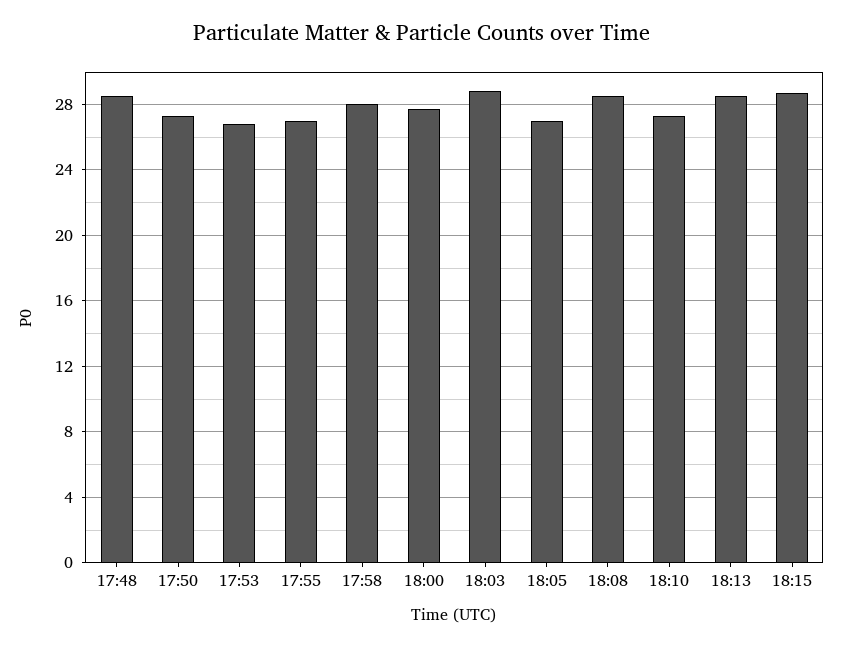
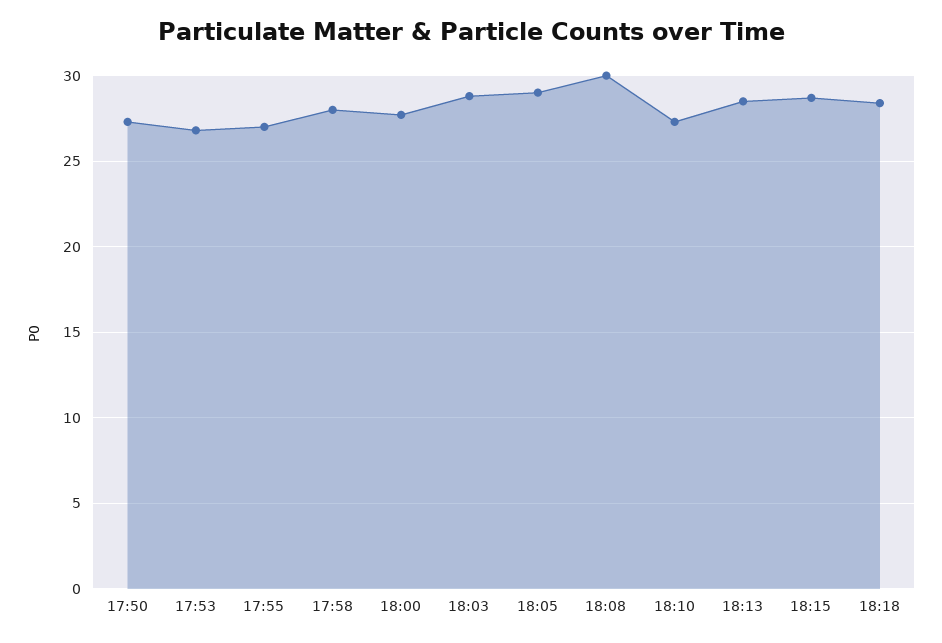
17:48: 28.5 -> none
18:05: 27 -> 29
18:08: 28.5 -> 30
18:18: none -> 28.5

